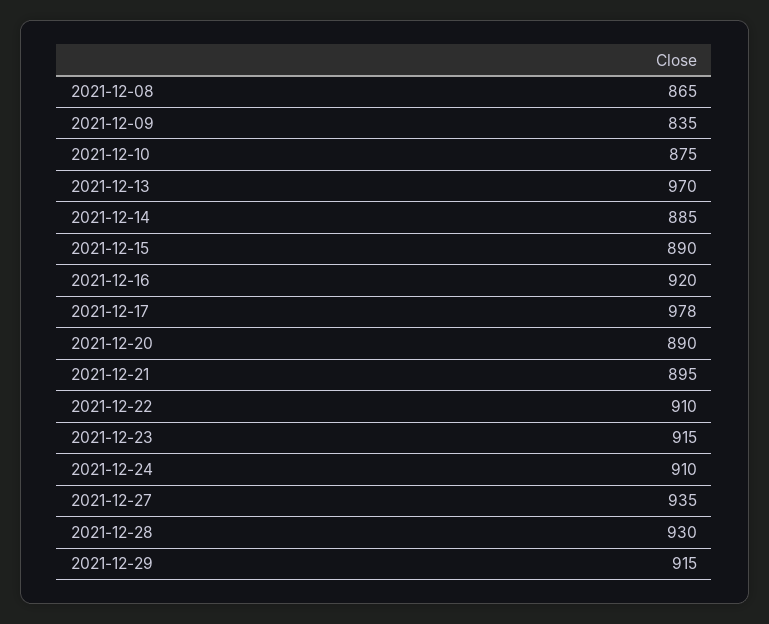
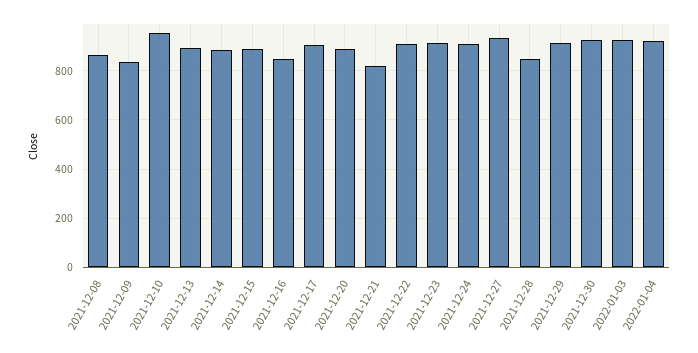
2021-12-10: 875 -> 950
2021-12-13: 970 -> 900
2021-12-16: 920 -> 850
2021-12-17: 978 -> 900
2021-12-21: 895 -> 825
2021-12-28: 930 -> 850
2021-12-30: none -> 925
2022-01-03: none -> 925
2022-01-04: none -> 925

